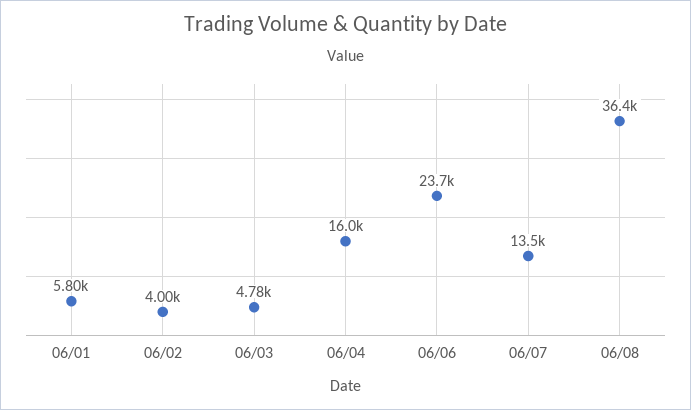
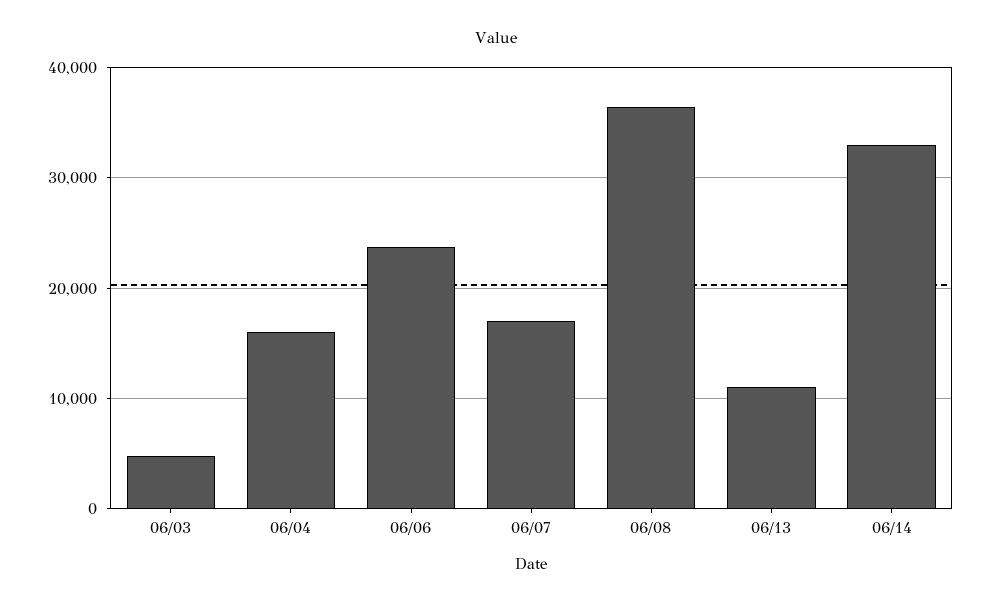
06/01: 5800 -> none
06/02: 4000 -> none
06/07: 13500 -> 17000
06/13: none -> 11000
06/14: none -> 33000

